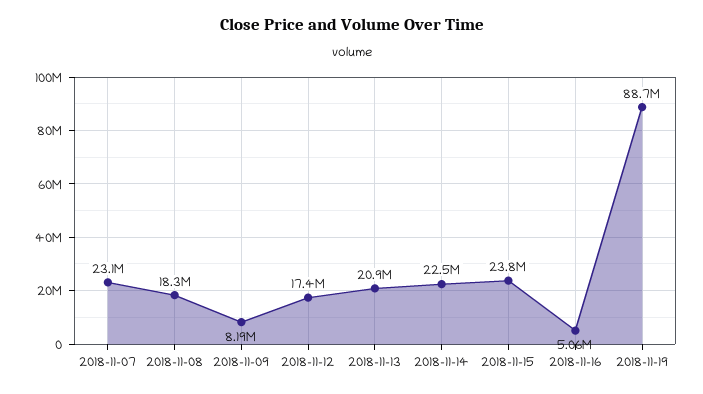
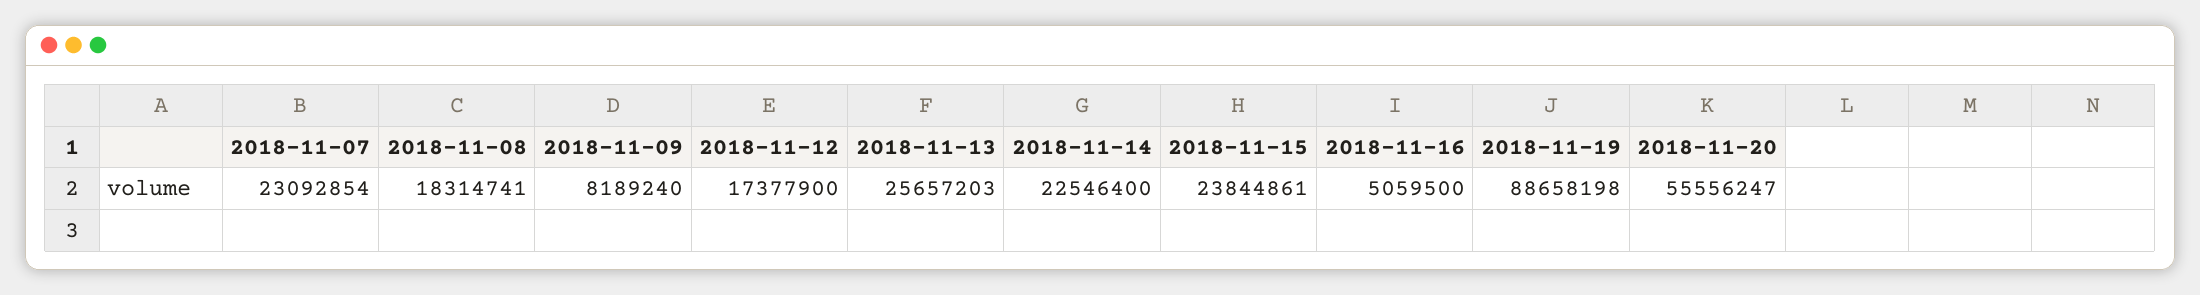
2018-11-13: 20900000 -> 25657203
2018-11-20: none -> 55556247

